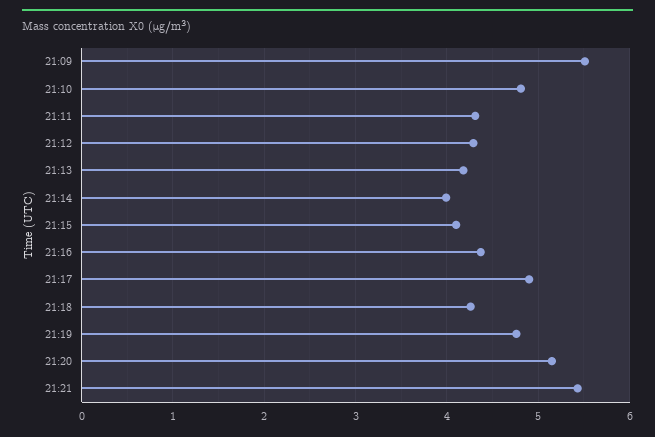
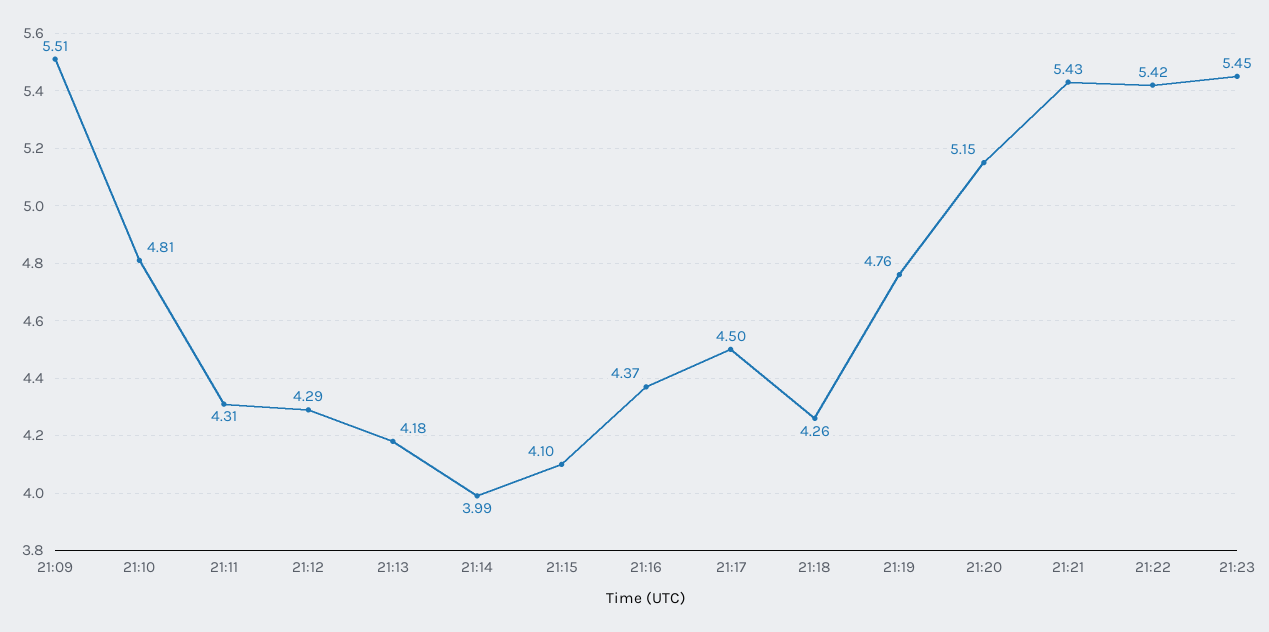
21:17: 4.9 -> 4.5
21:22: none -> 5.42
21:23: none -> 5.45

